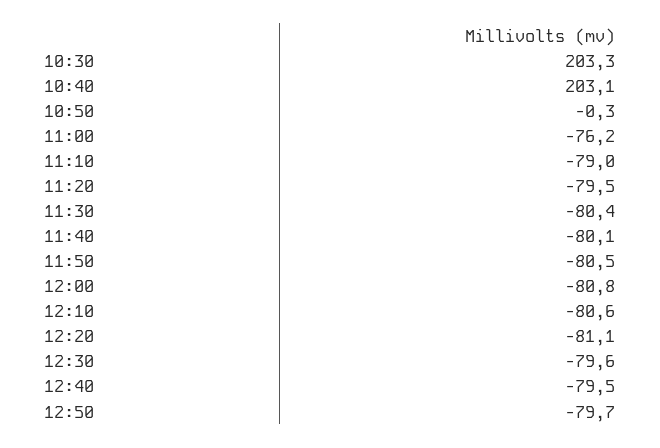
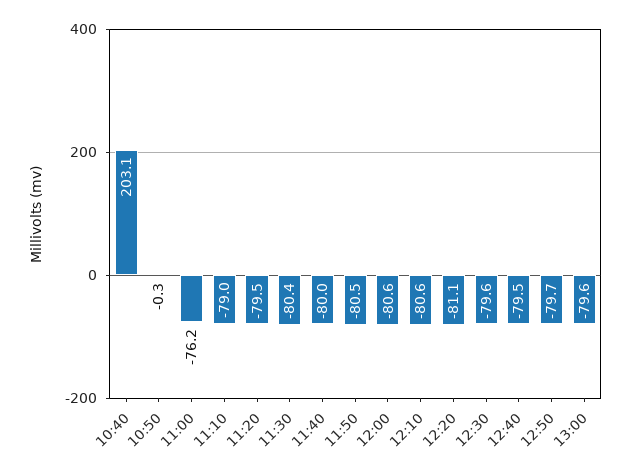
10:30: 203.3 -> none
11:40: -80.1 -> -80
12:00: -80.8 -> -80.6
13:00: none -> -79.6

